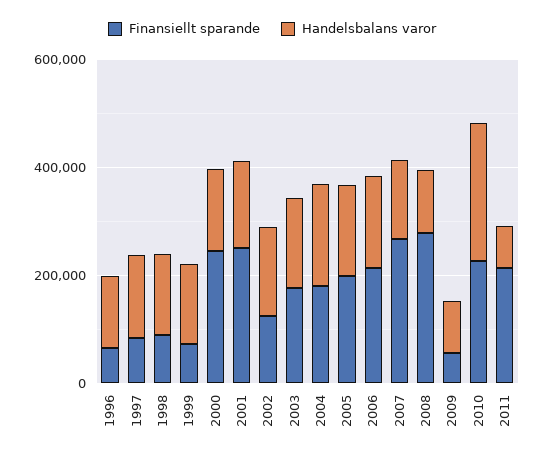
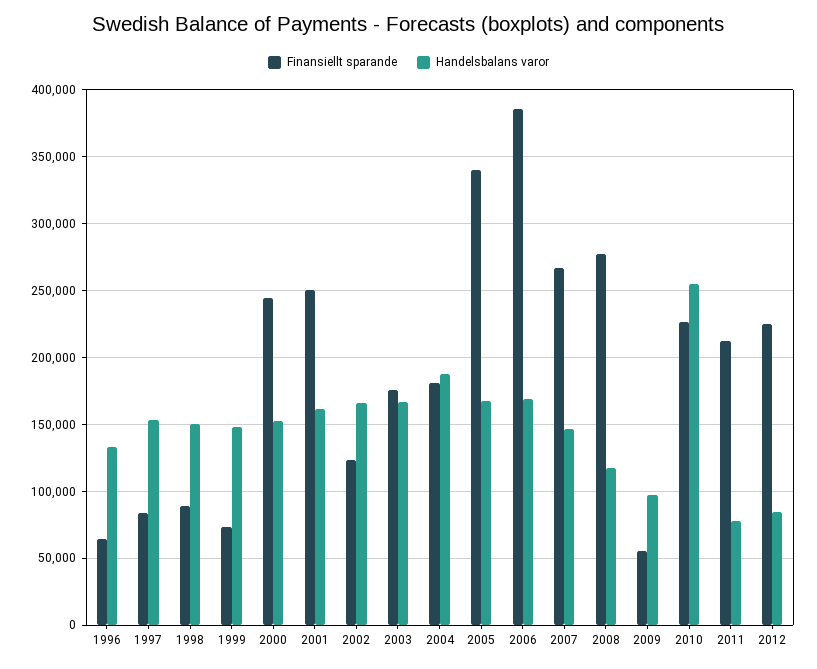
Finansiellt sparande, 2005: 200000 -> 340000
Finansiellt sparande, 2006: 200000 -> 385000
Finansiellt sparande, 2012: none -> 225000
Handelsbalans varor, 2012: none -> 85000

